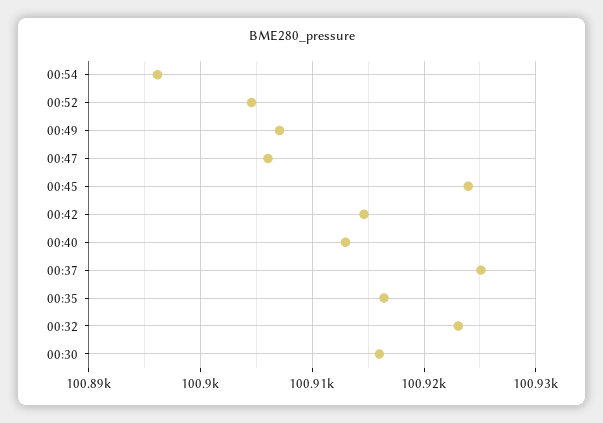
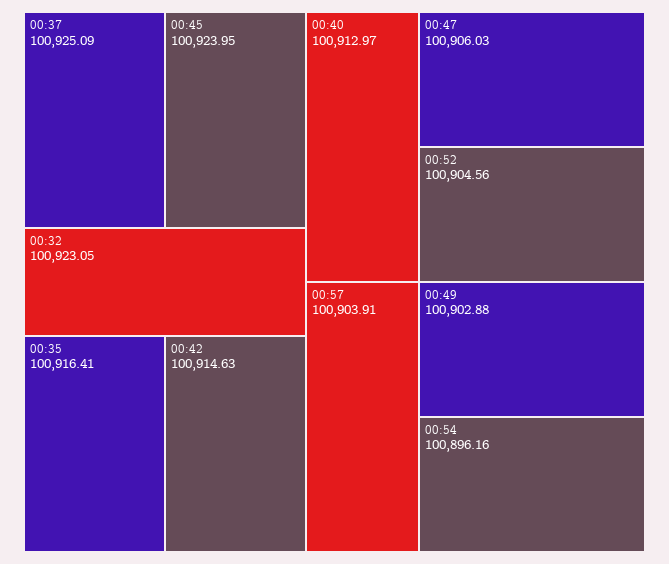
00:49: 100907 -> 100902.88
00:30: 100916 -> none
00:57: none -> 100903.91

